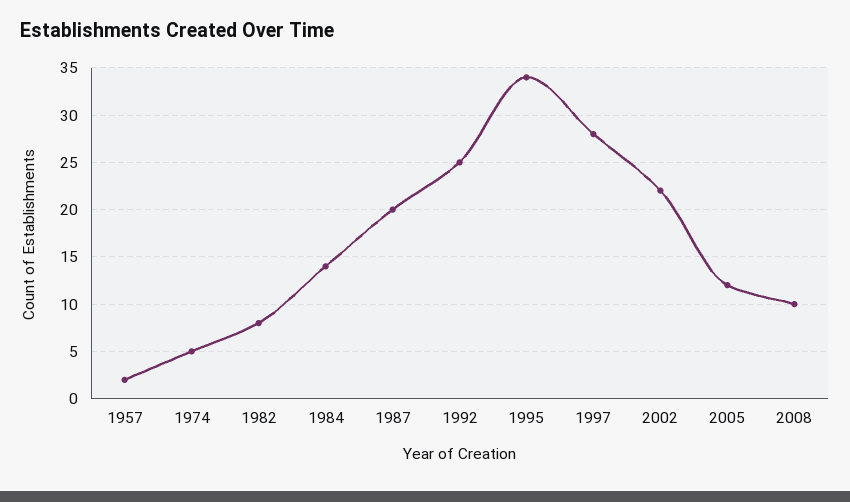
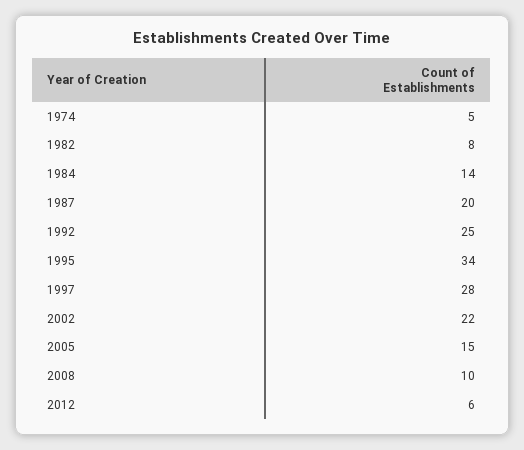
1957: 2 -> none
2005: 12 -> 15
2012: none -> 6

